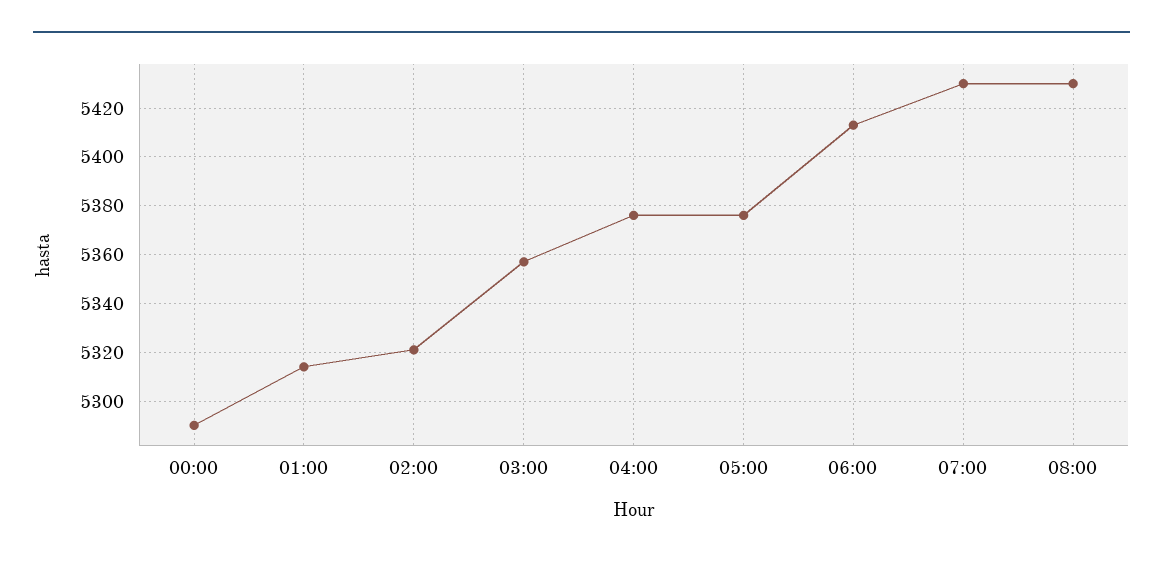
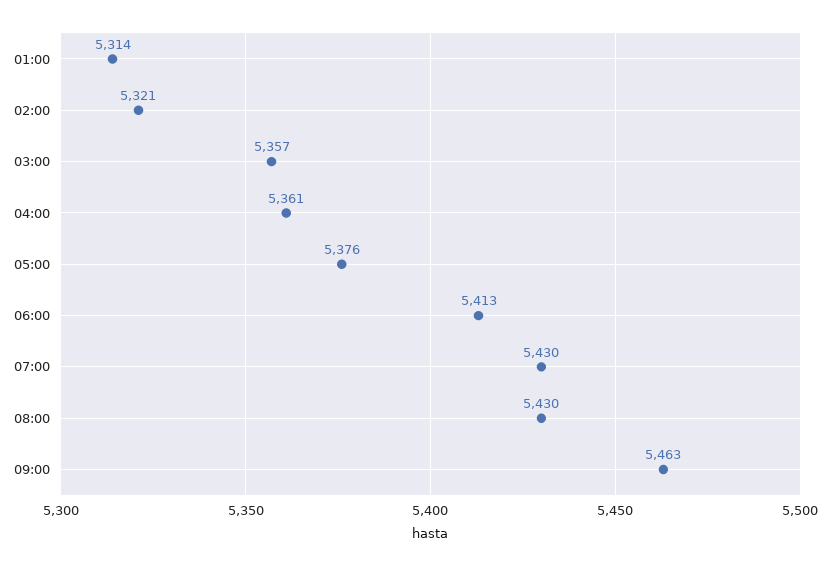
00:00: 5290 -> none
04:00: 5375 -> 5361
09:00: none -> 5463

